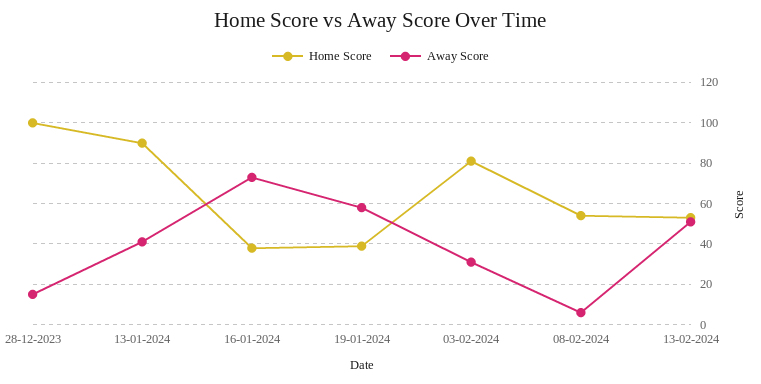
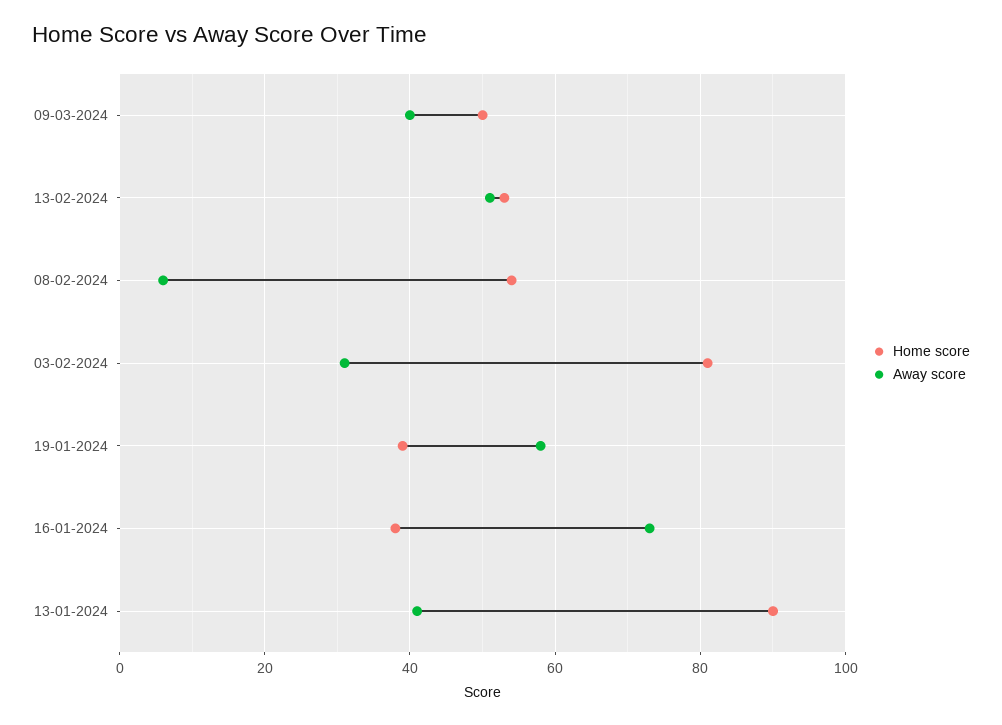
Home Score, 28-12-2023: 100 -> none
Away Score, 28-12-2023: 15 -> none
Home Score, 09-03-2024: none -> 50
Away Score, 09-03-2024: none -> 40

